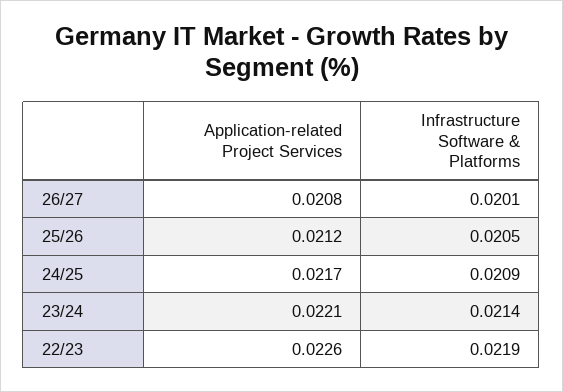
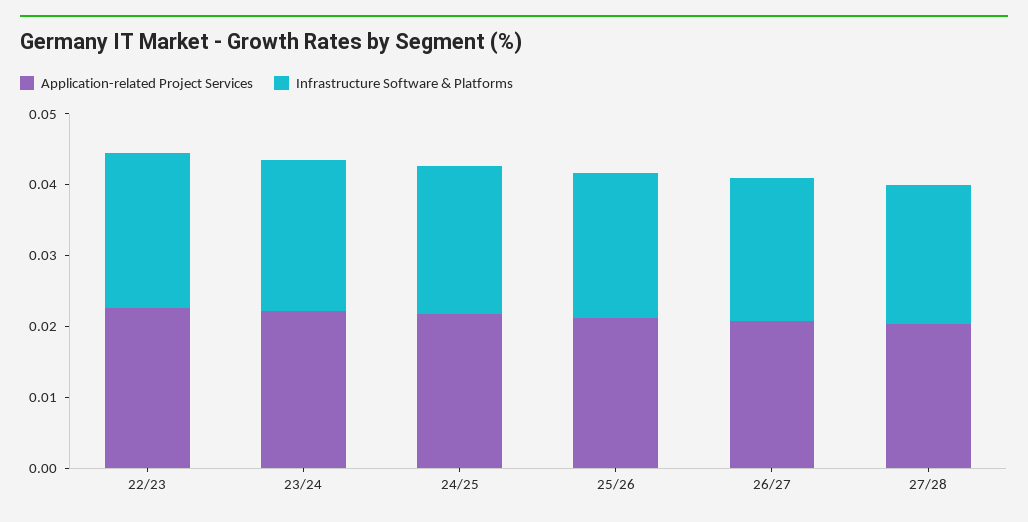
Application-related Project Services, 27/28: none -> 0.02
Infrastructure Software & Platforms, 27/28: none -> 0.02

